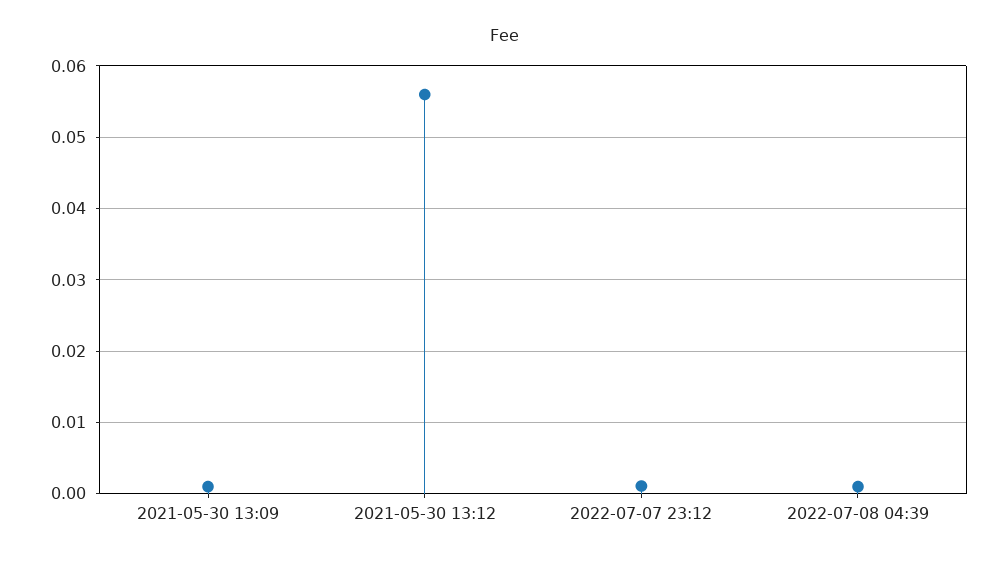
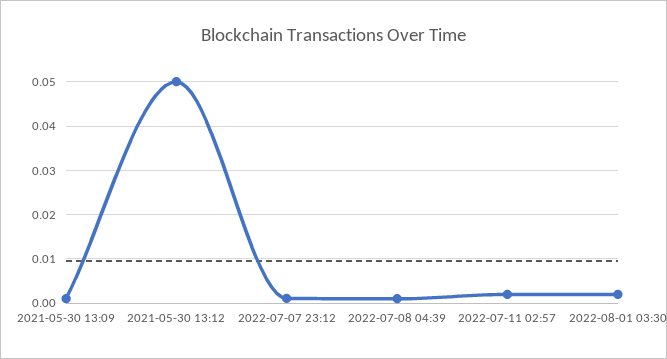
2021-05-30 13:12: 0.056 -> 0.05
2022-07-11 02:57: none -> 0.002
2022-08-01 03:30: none -> 0.002

